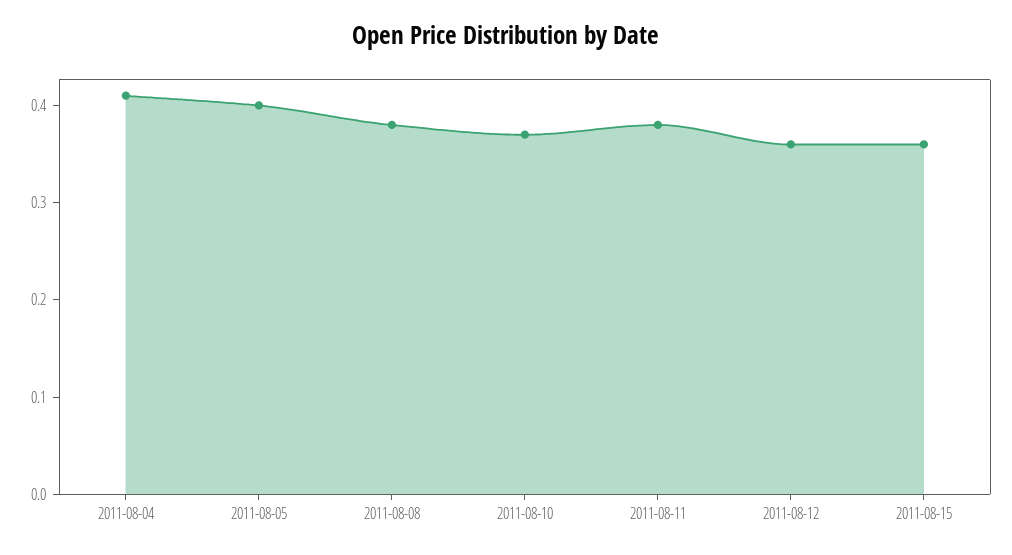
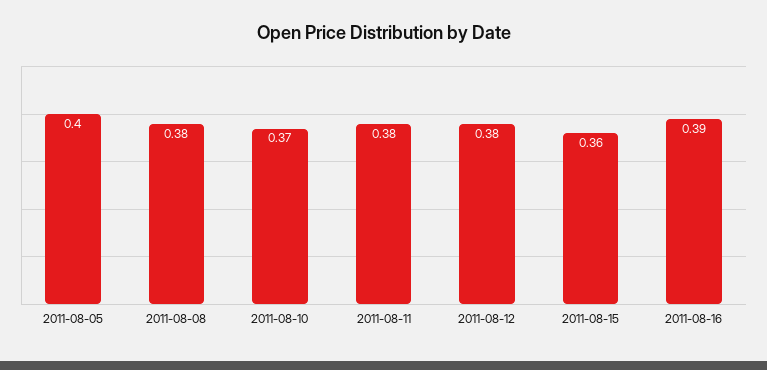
2011-08-04: 0.41 -> none
2011-08-12: 0.36 -> 0.38
2011-08-16: none -> 0.39

